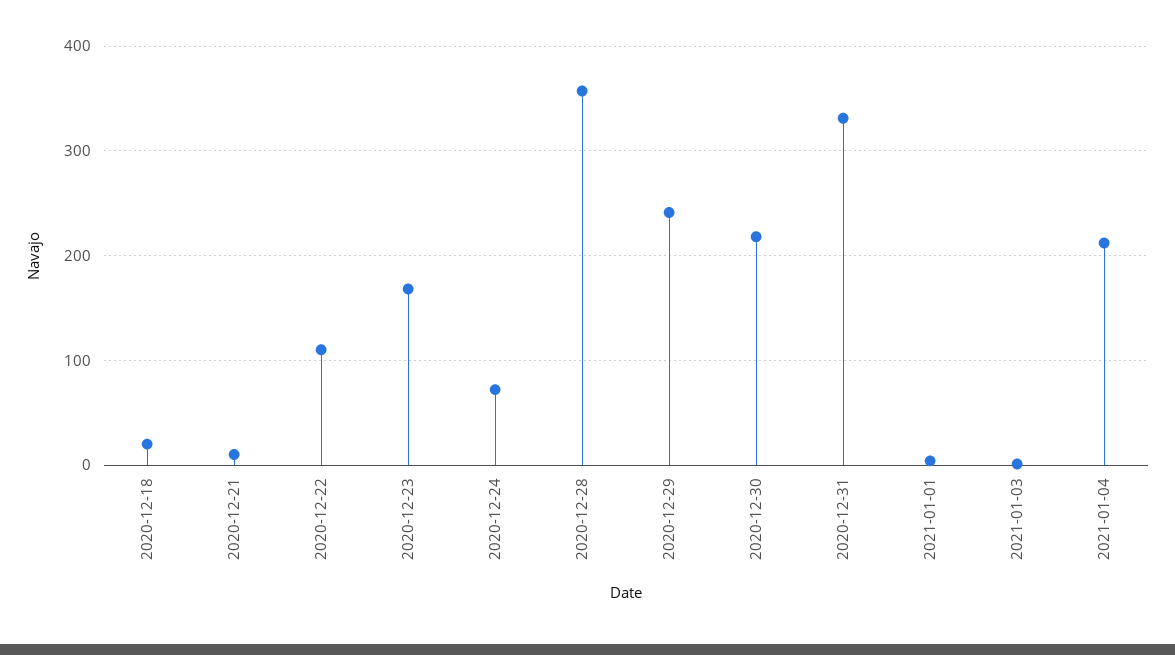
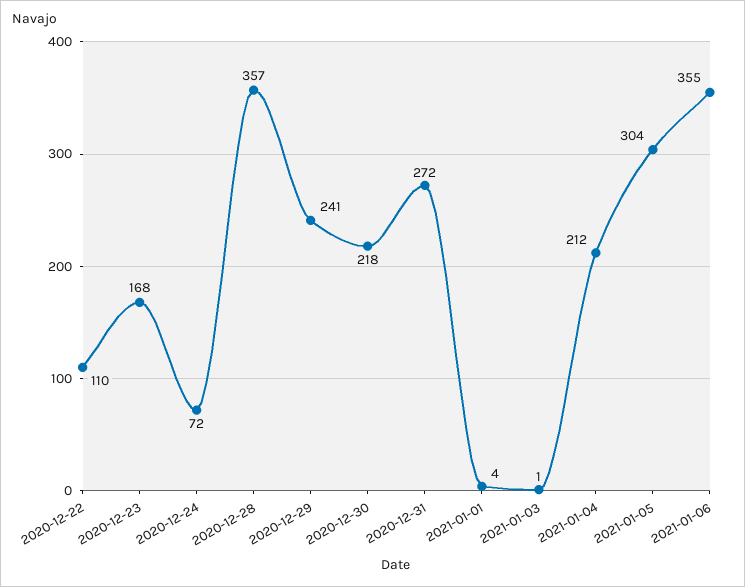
2020-12-18: 20 -> none
2020-12-21: 10 -> none
2020-12-31: 330 -> 272
2021-01-05: none -> 304
2021-01-06: none -> 355

